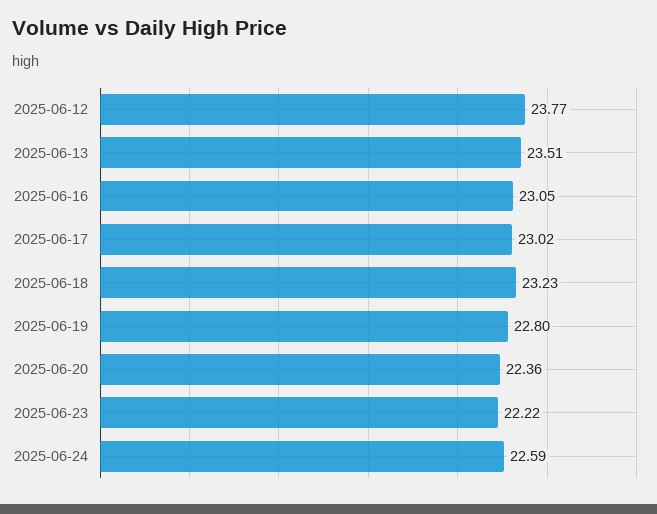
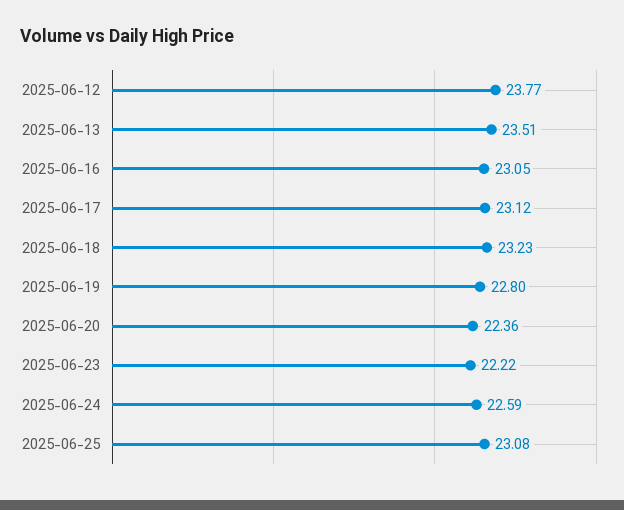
2025-06-17: 23.02 -> 23.12
2025-06-25: none -> 23.08

